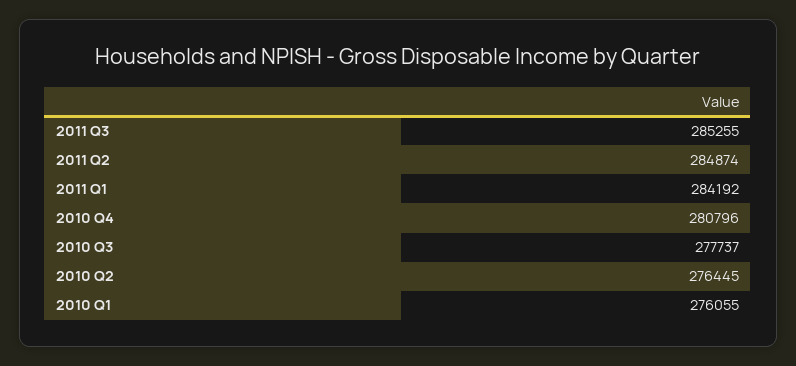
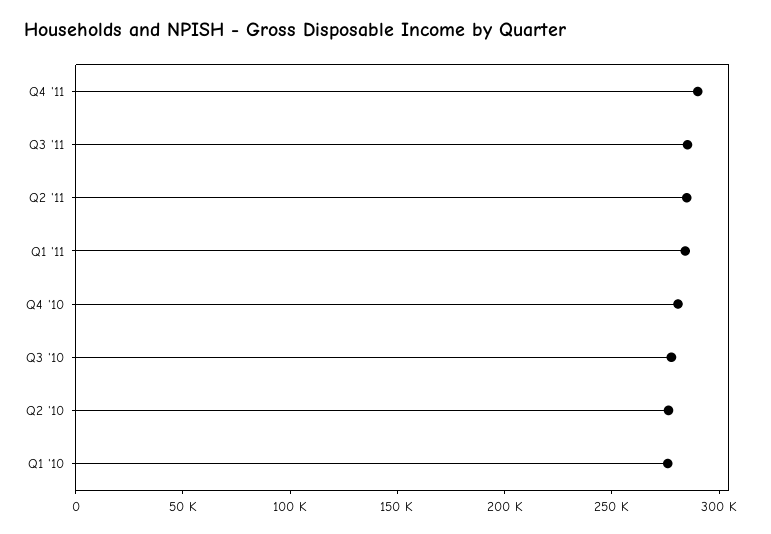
Q4 '11: none -> 290000

